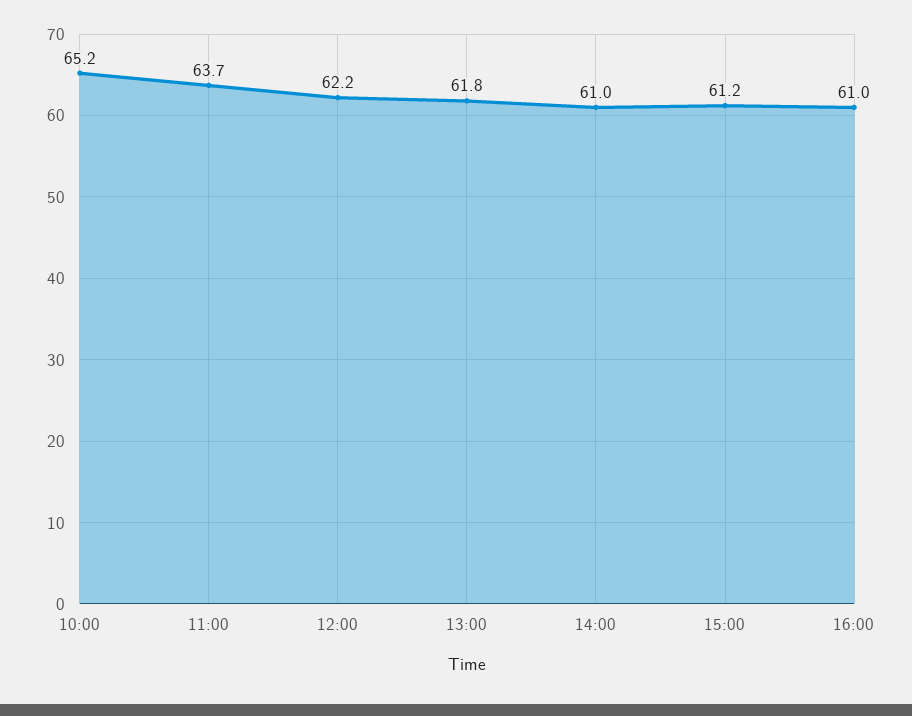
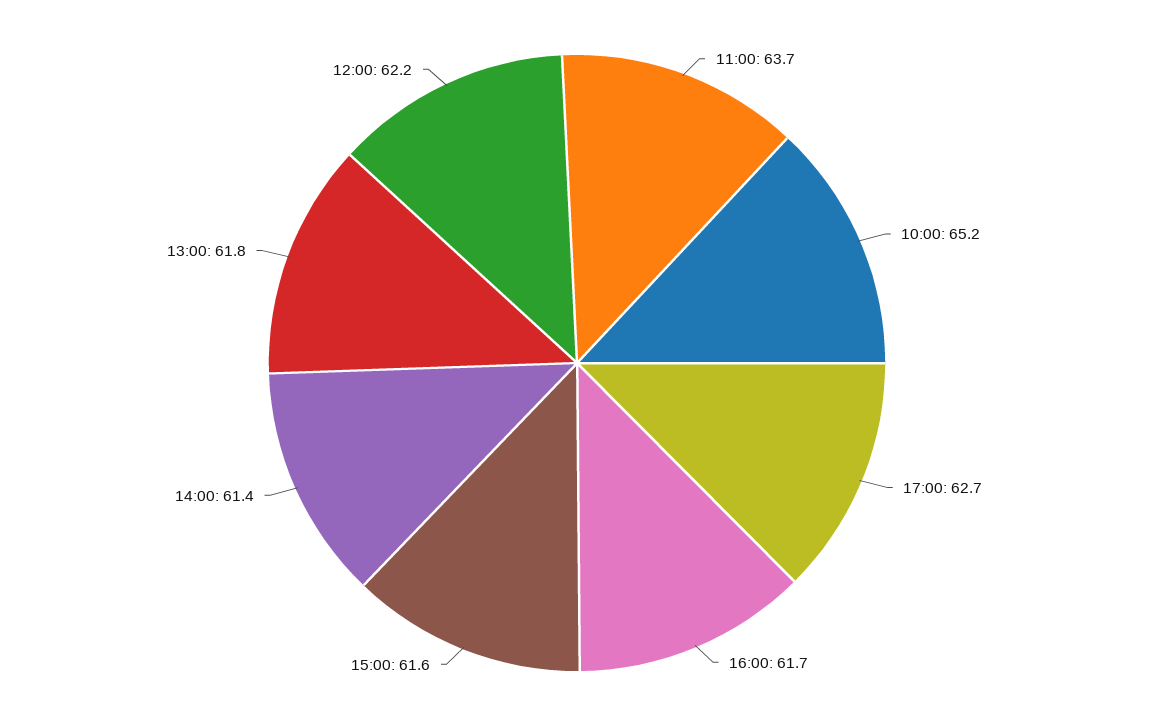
14:00: 61 -> 61.4
15:00: 61.2 -> 61.6
16:00: 61 -> 61.7
17:00: none -> 62.7

